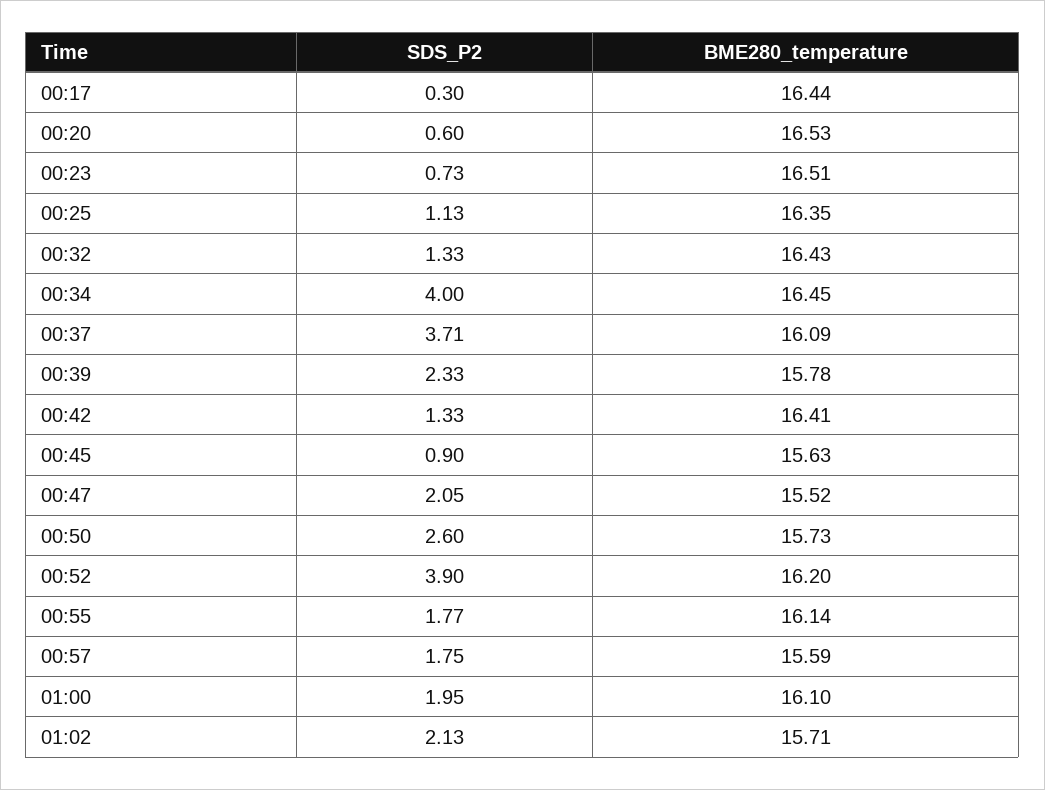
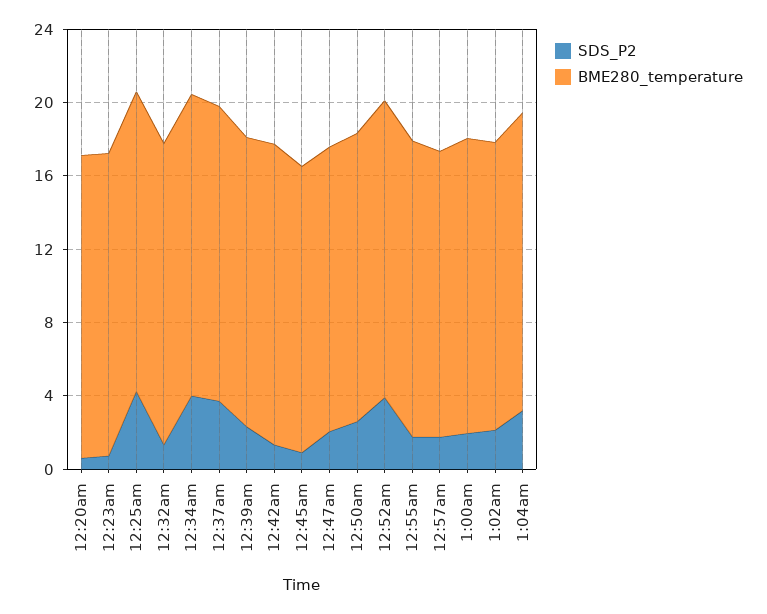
SDS_P2, 00:17: 0.3 -> none
BME280_temperature, 00:17: 16.44 -> none
SDS_P2, 00:25: 1.13 -> 4
SDS_P2, 1:04am: none -> 3
BME280_temperature, 1:04am: none -> 16

